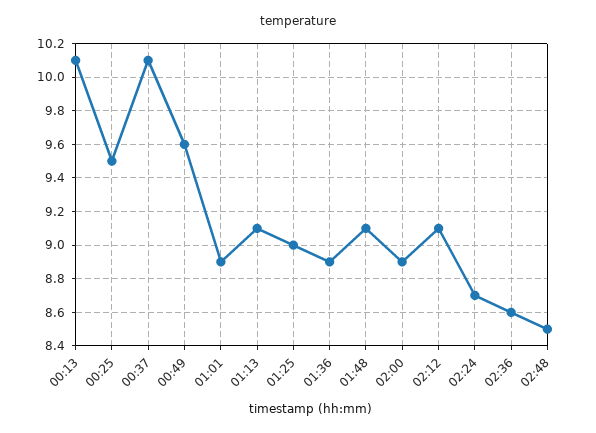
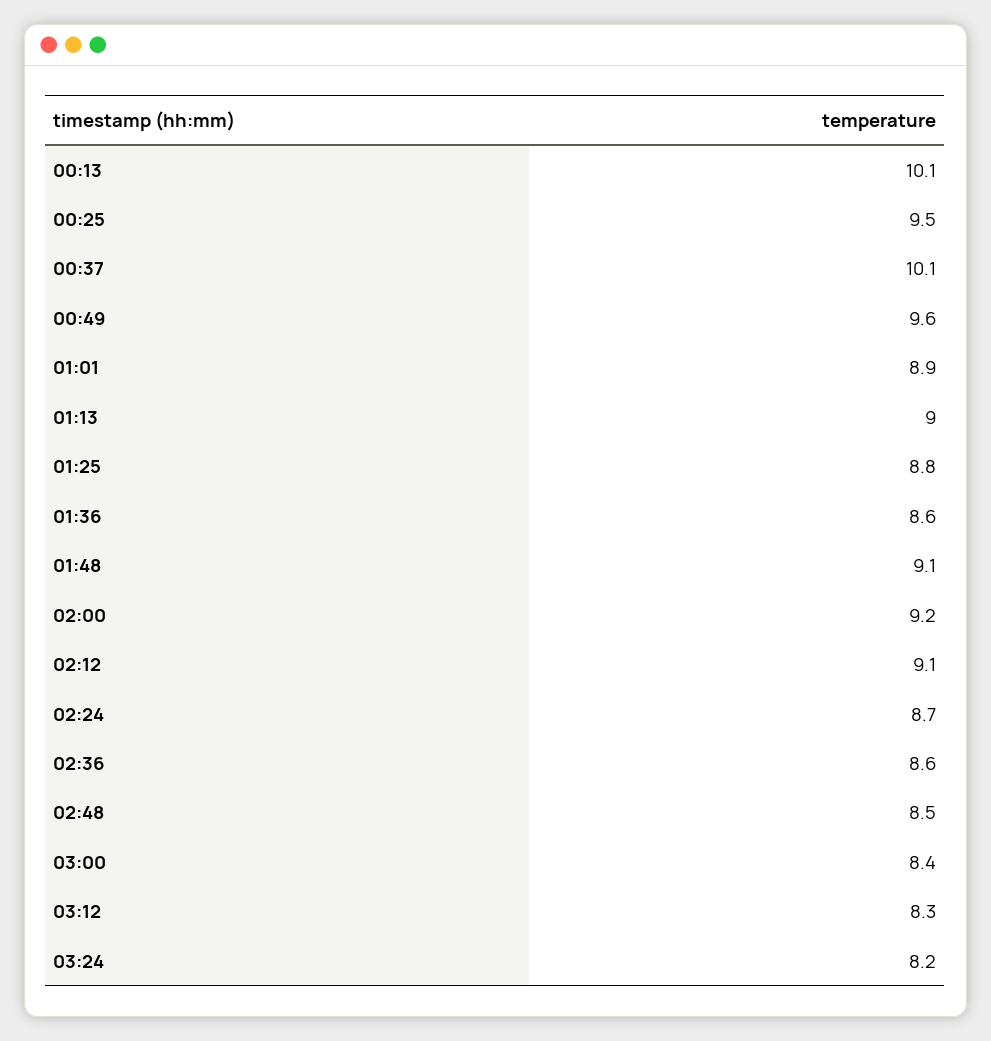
01:13: 9.1 -> 9
01:25: 9 -> 8.8
01:36: 8.9 -> 8.6
02:00: 8.9 -> 9.2
03:00: none -> 8.4
03:12: none -> 8.3
03:24: none -> 8.2

